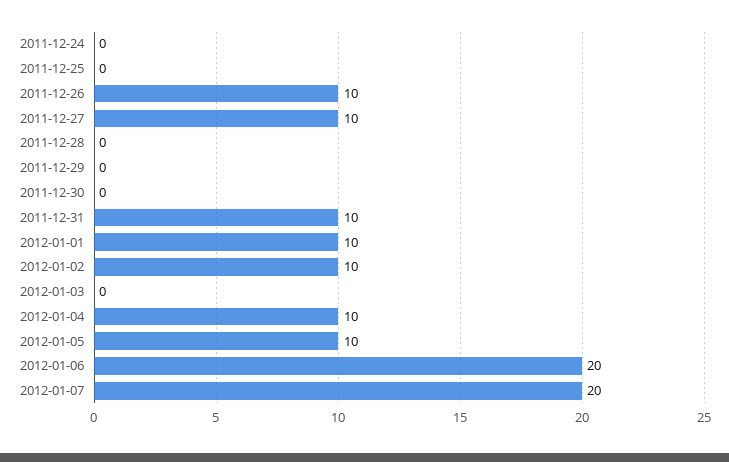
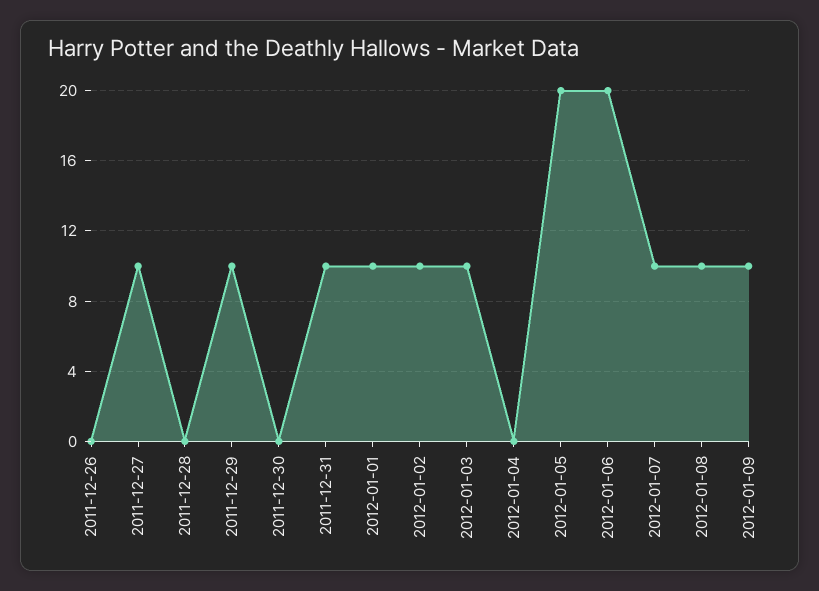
2011-12-24: 0 -> none
2011-12-25: 0 -> none
2011-12-26: 10 -> 0
2011-12-29: 0 -> 10
2012-01-03: 0 -> 10
2012-01-04: 10 -> 0
2012-01-05: 10 -> 20
2012-01-07: 20 -> 10
2012-01-08: none -> 10
2012-01-09: none -> 10

